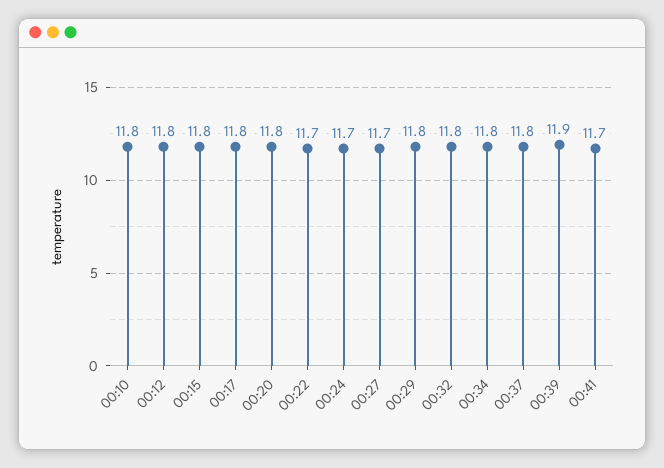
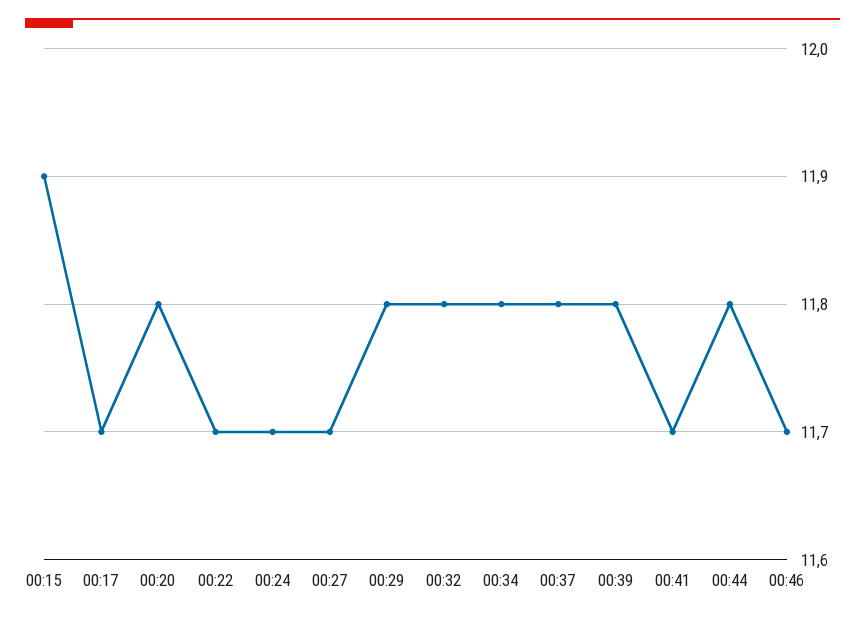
00:10: 11.8 -> none
00:12: 11.8 -> none
00:15: 11.8 -> 11.9
00:17: 11.8 -> 11.7
00:39: 11.9 -> 11.8
00:44: none -> 11.8
00:46: none -> 11.7

